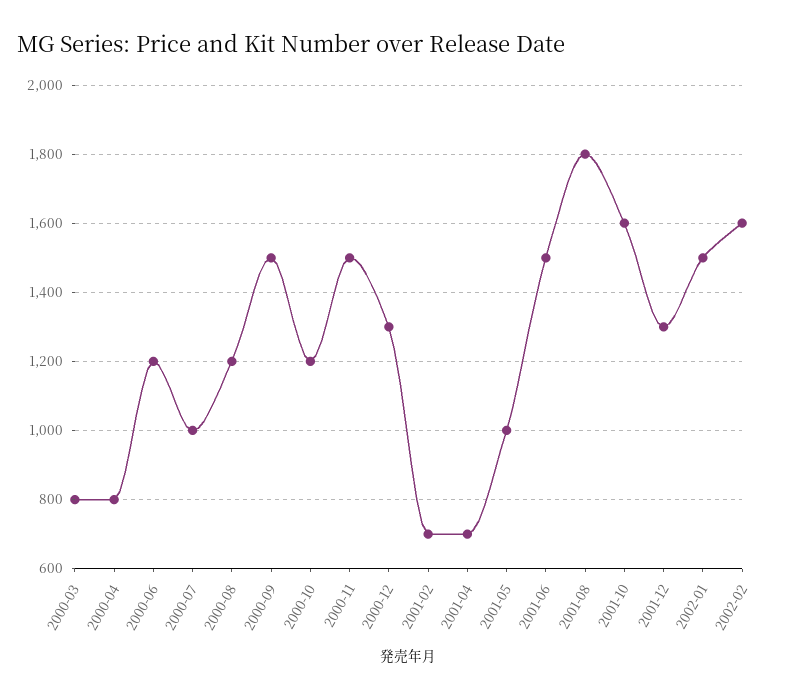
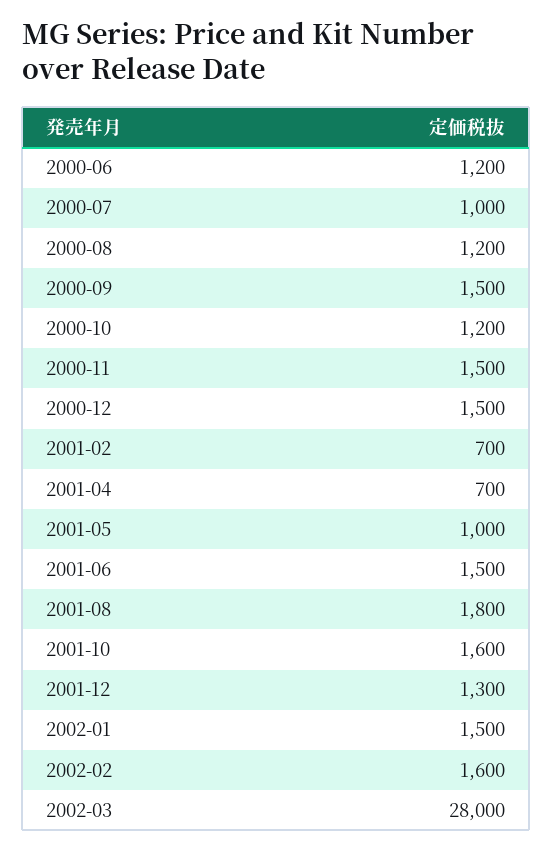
2000-03: 800 -> none
2000-04: 800 -> none
2000-12: 1300 -> 1500
2002-03: none -> 28000

